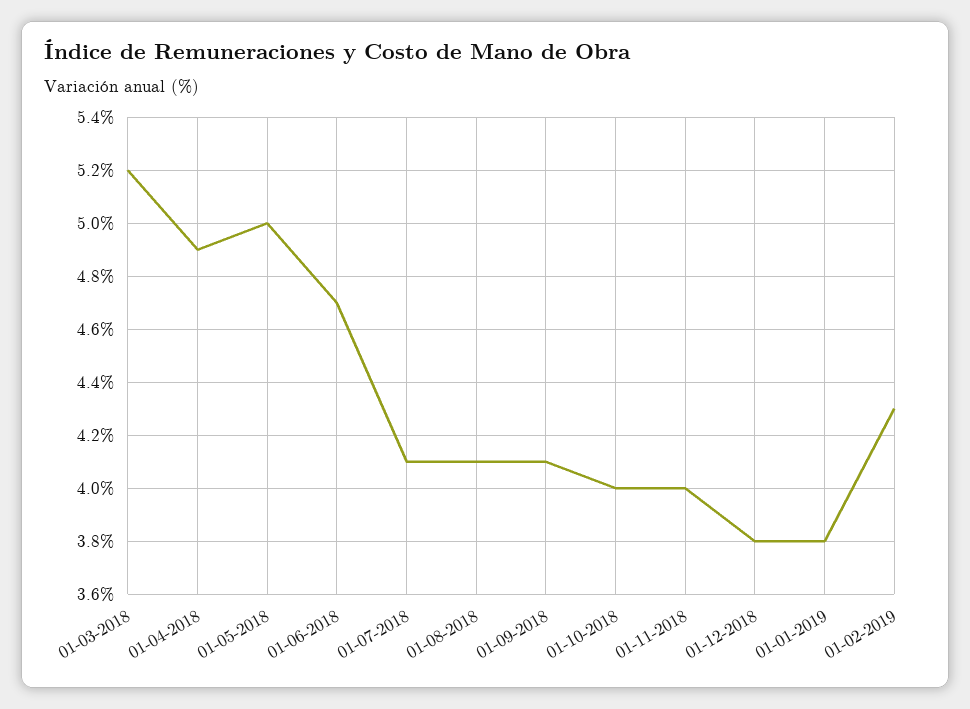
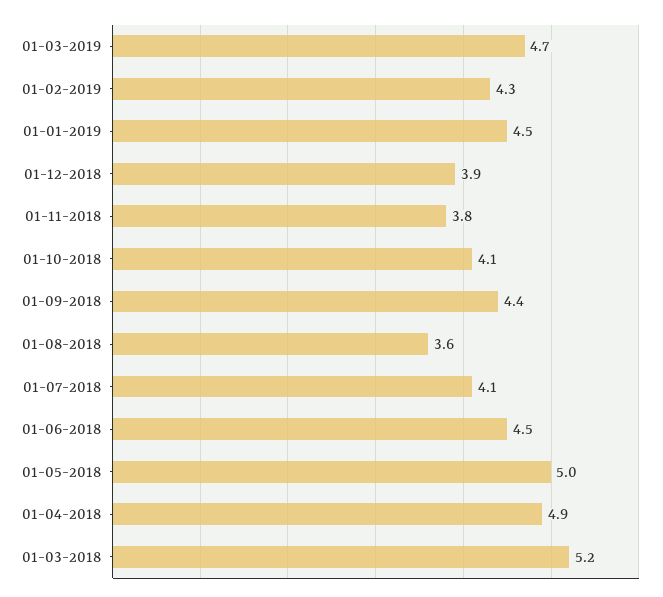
01-06-2018: 4.7 -> 4.5
01-08-2018: 4.1 -> 3.6
01-09-2018: 4.1 -> 4.4
01-10-2018: 4 -> 4.1
01-11-2018: 4 -> 3.8
01-12-2018: 3.8 -> 3.9
01-01-2019: 3.8 -> 4.5
01-03-2019: none -> 4.7

